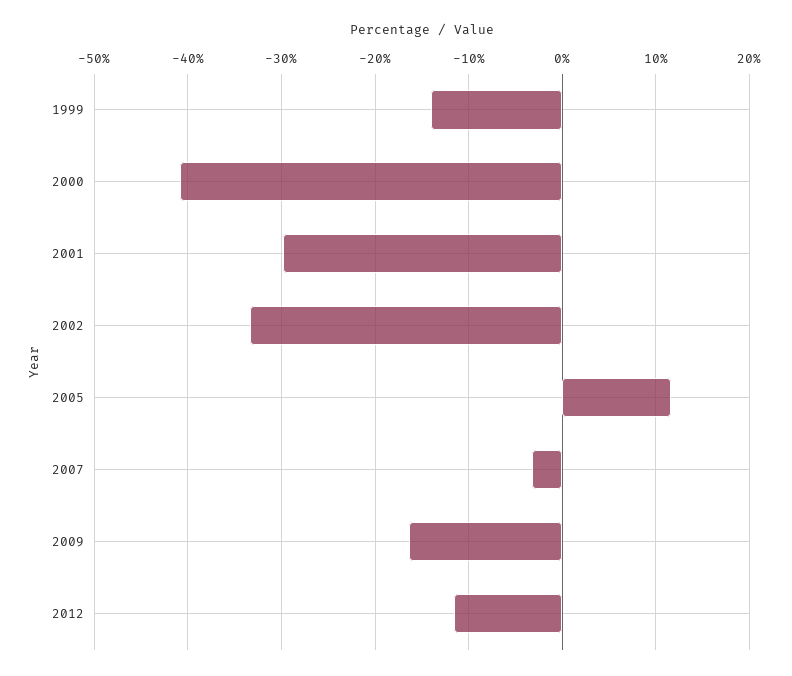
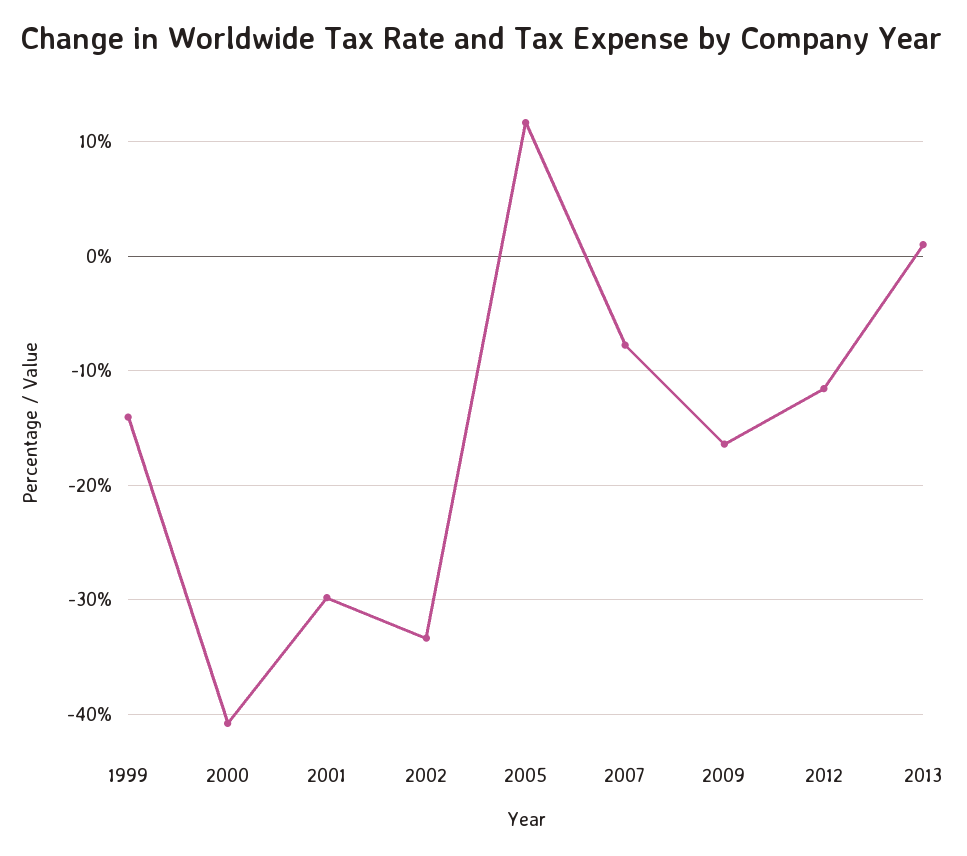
2007: -3 -> -8
2013: none -> 1

